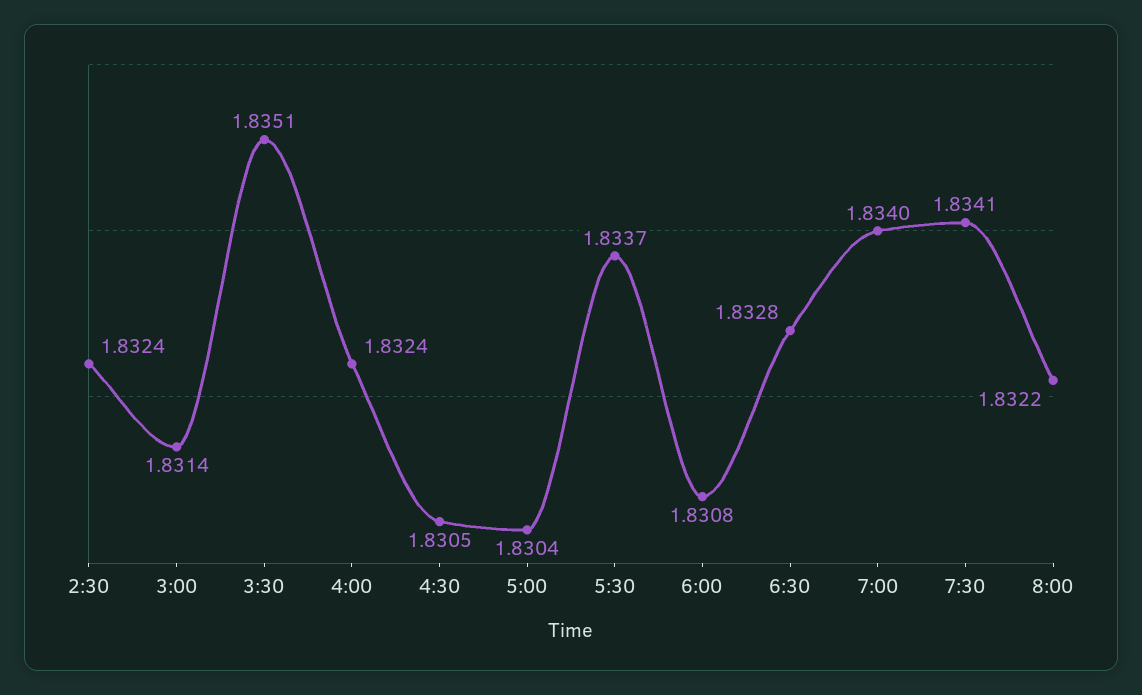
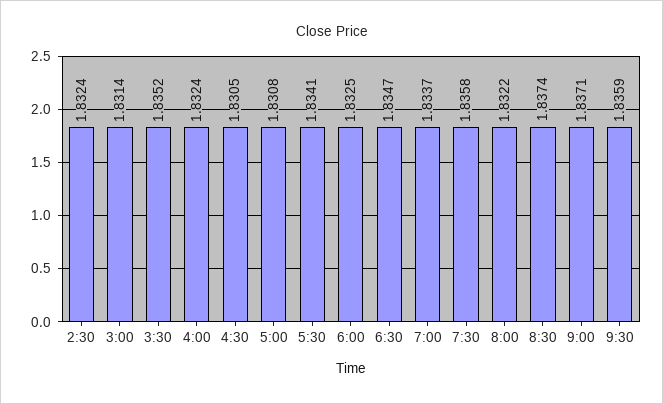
3:30: 1.8351 -> 1.8352
5:00: 1.8304 -> 1.8308
5:30: 1.8337 -> 1.8341
6:00: 1.8308 -> 1.8325
6:30: 1.8328 -> 1.8347
7:00: 1.834 -> 1.8337
7:30: 1.8341 -> 1.8358
8:30: none -> 1.8374
9:00: none -> 1.8371
9:30: none -> 1.8359

